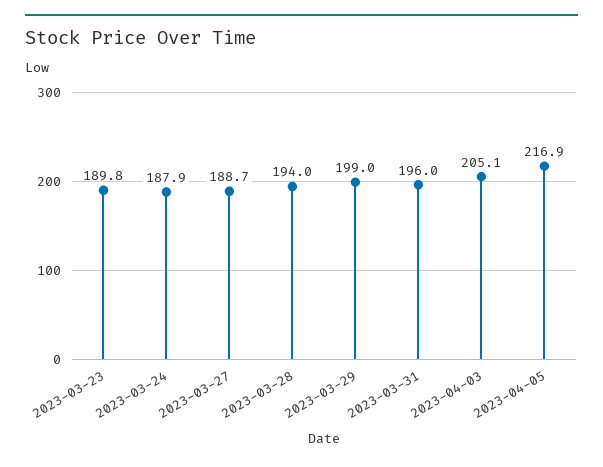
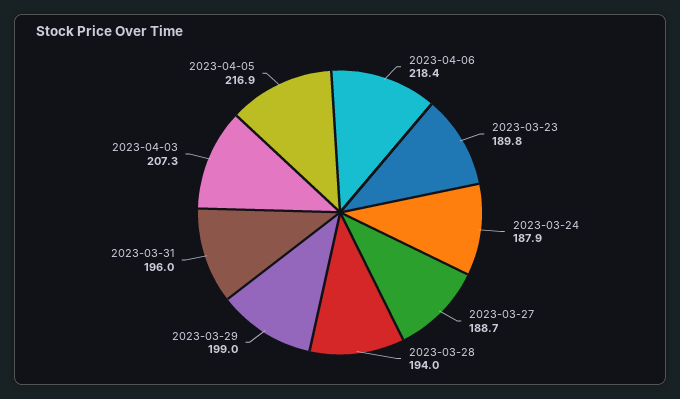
2023-04-03: 205.1 -> 207.3
2023-04-06: none -> 218.4

